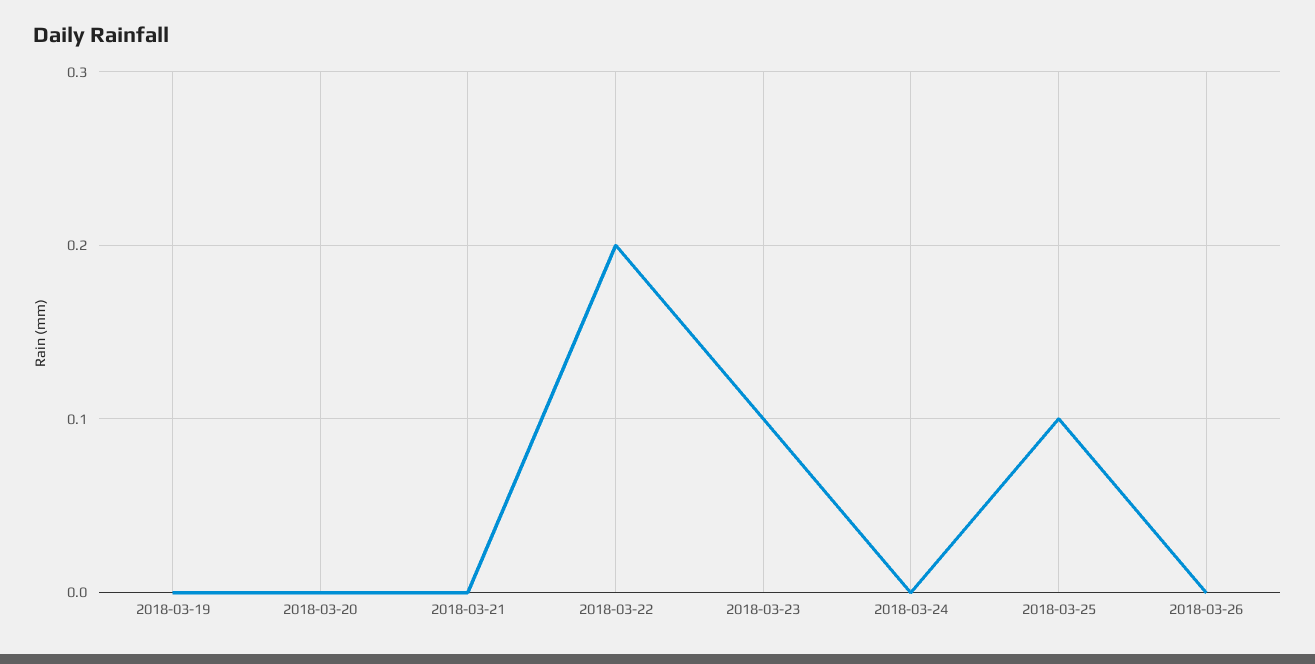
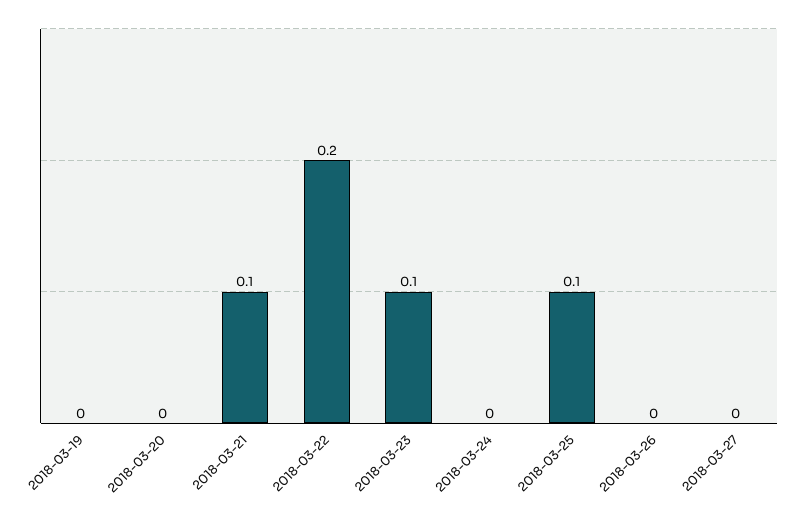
2018-03-21: 0 -> 0.1
2018-03-27: none -> 0

